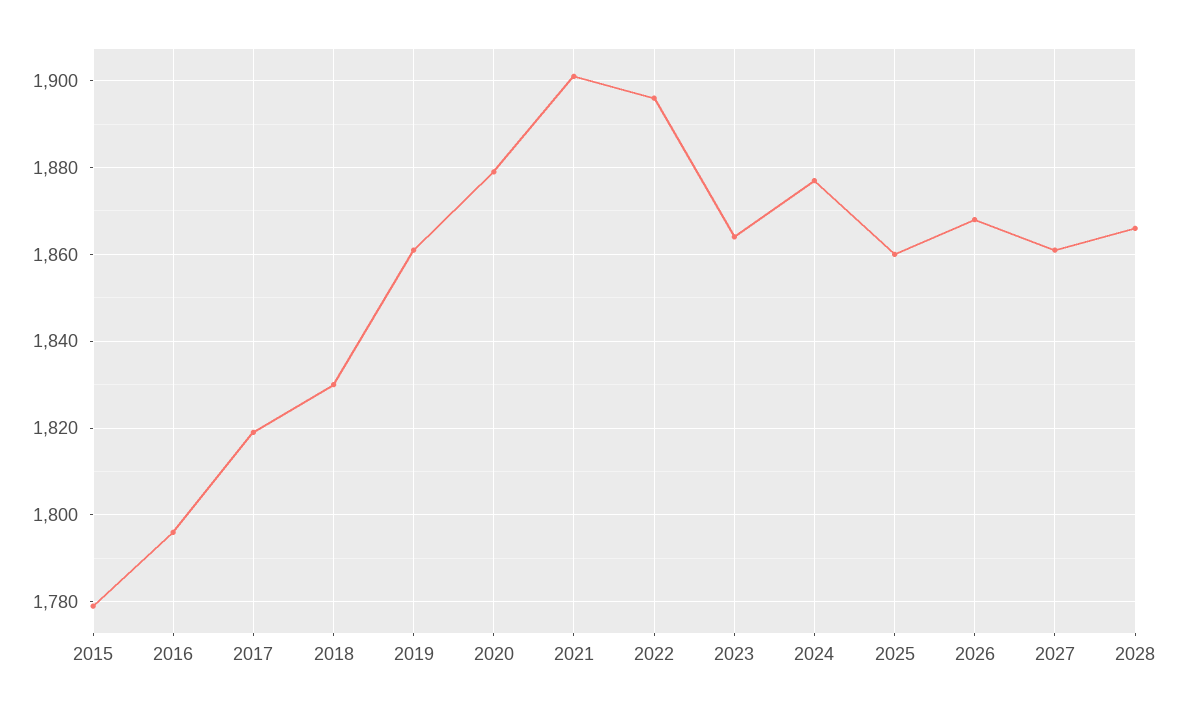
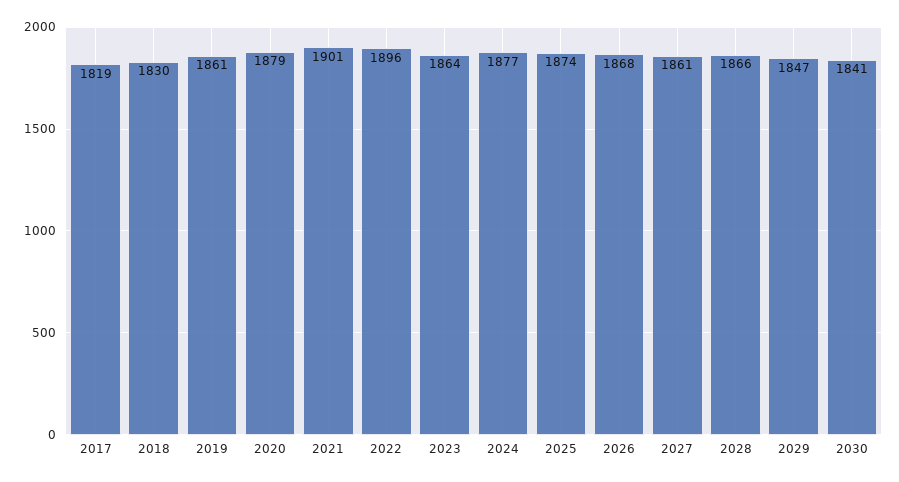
2015: 1780 -> none
2016: 1795 -> none
2025: 1860 -> 1874
2029: none -> 1847
2030: none -> 1841

